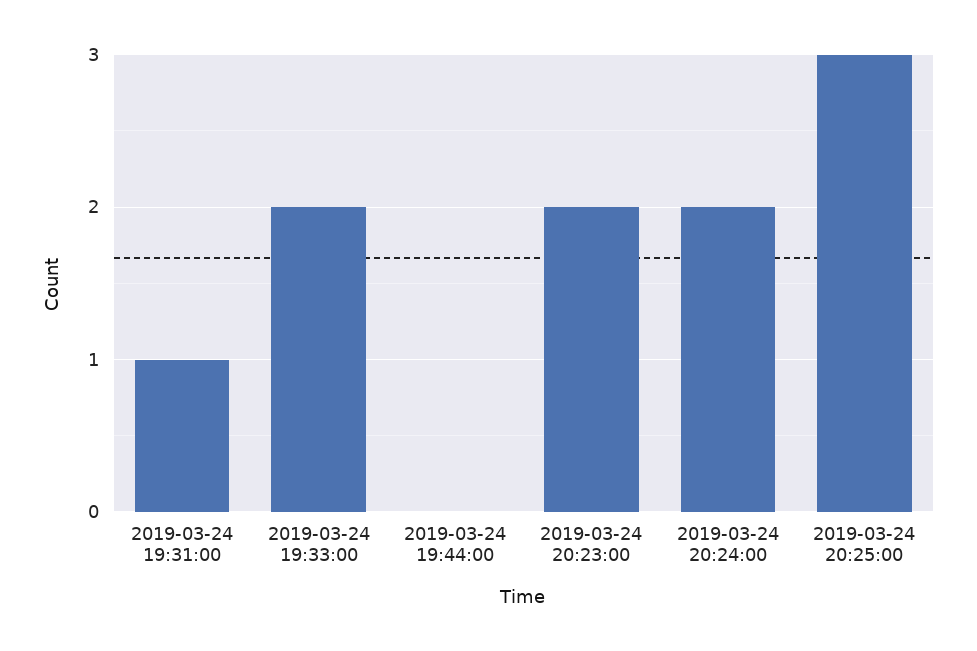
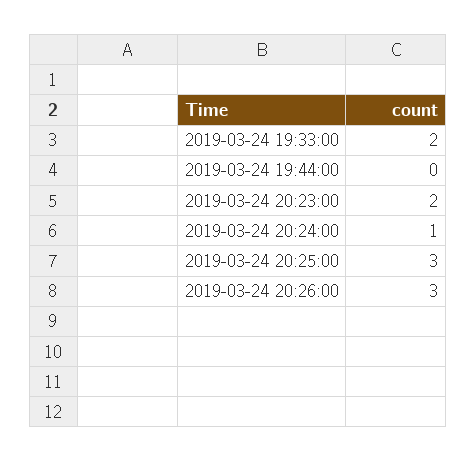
2019-03-24 19:31:00: 1 -> none
2019-03-24 20:24:00: 2 -> 1
2019-03-24 20:26:00: none -> 3

